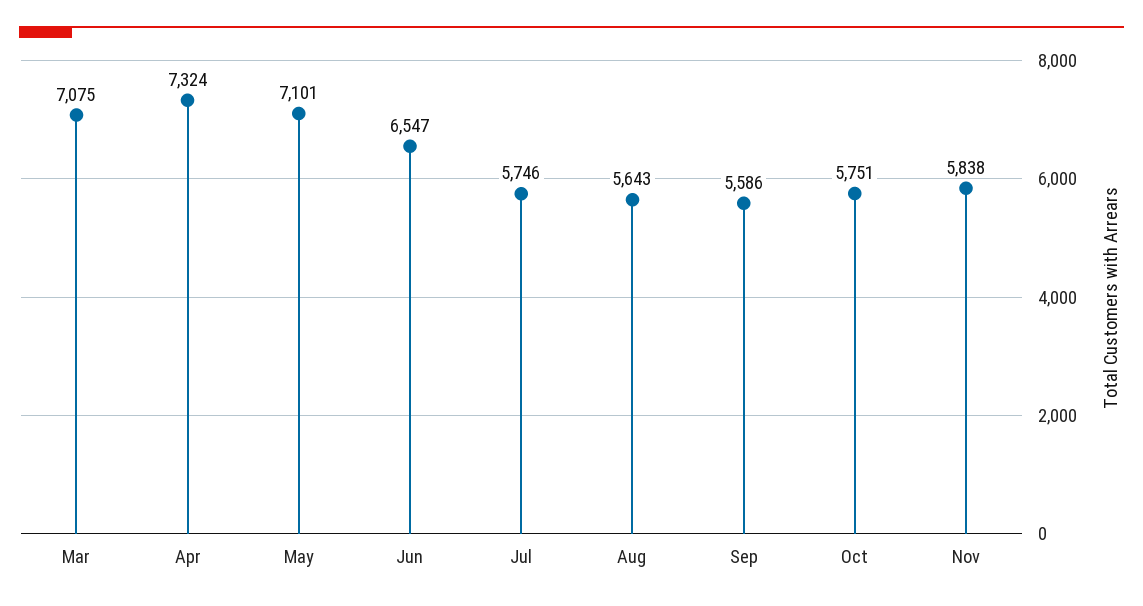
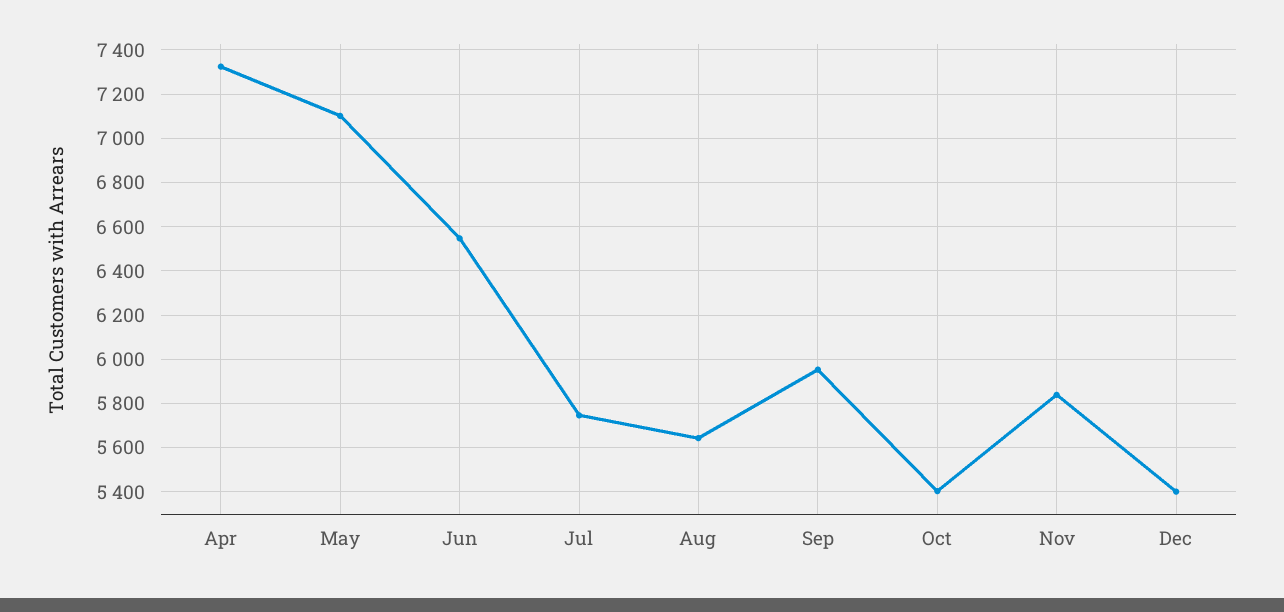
Mar: 7075 -> none
Sep: 5586 -> 5950
Oct: 5751 -> 5400
Dec: none -> 5400

